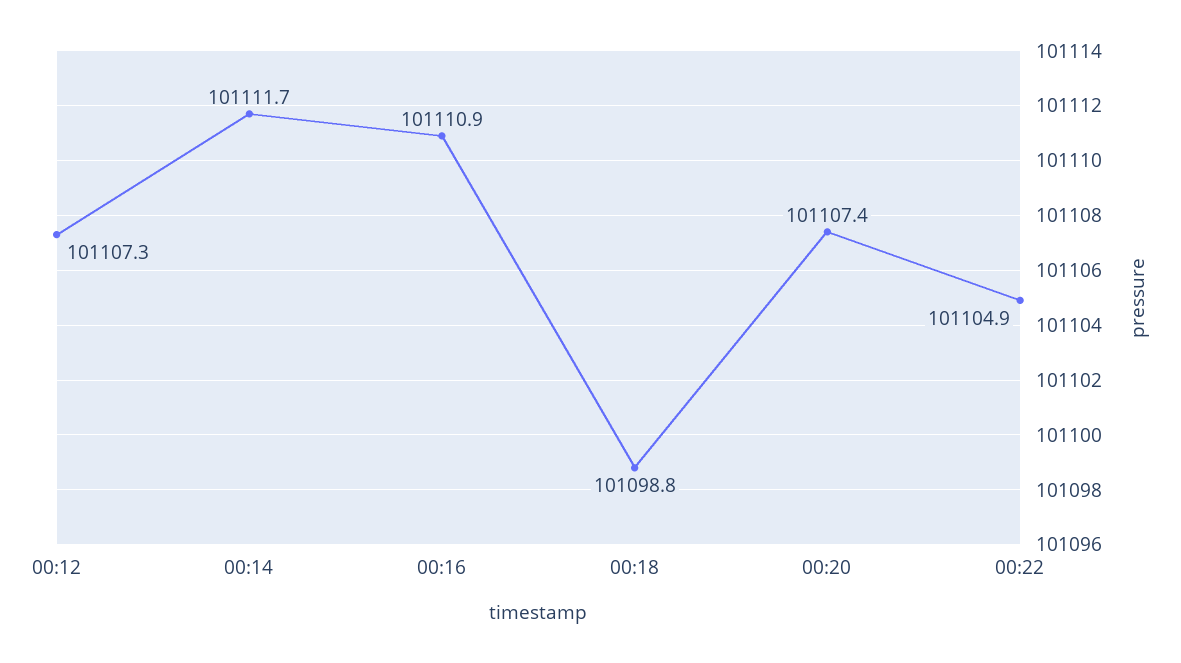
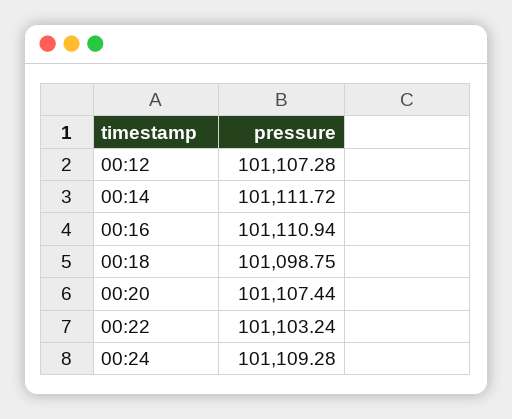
00:22: 101104.9 -> 101103.24
00:24: none -> 101109.28

